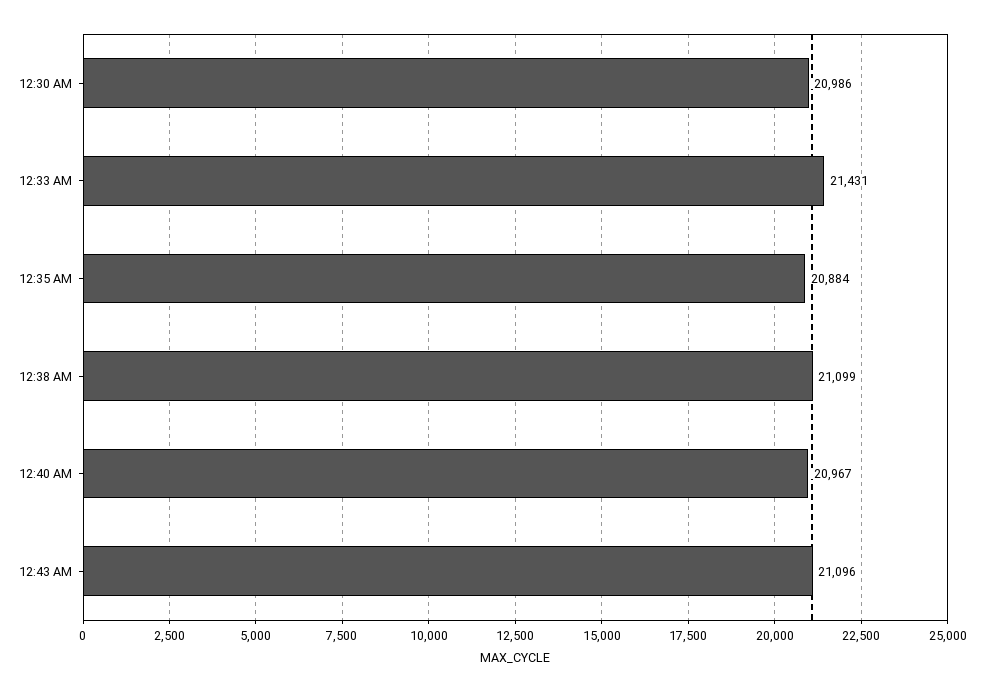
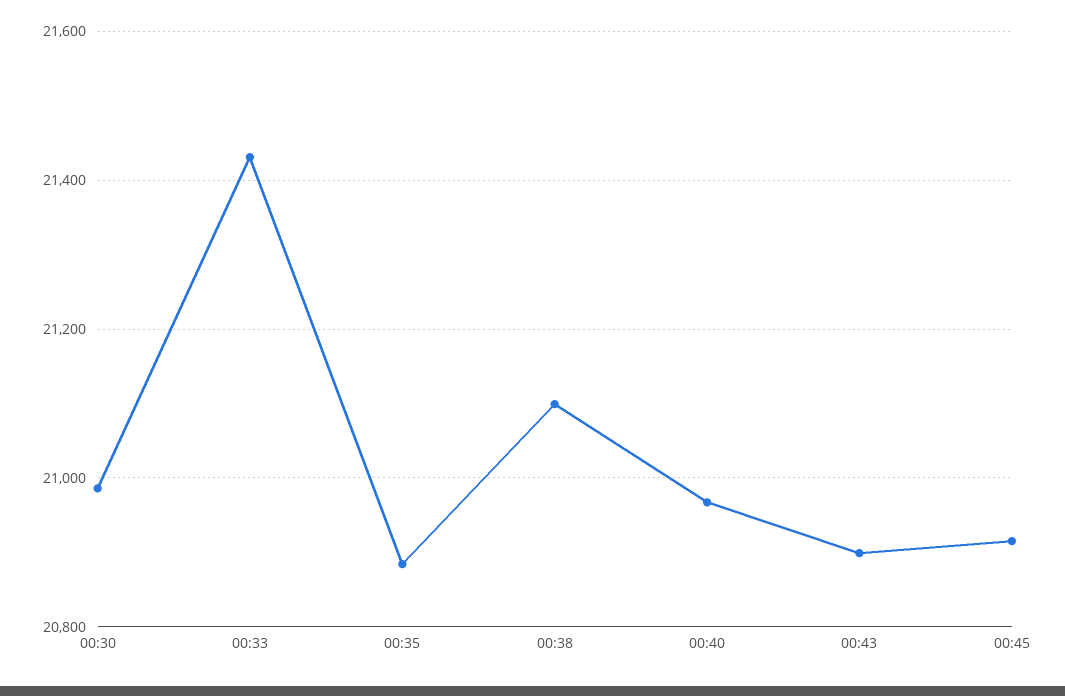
12:43 AM: 21096 -> 20900
00:45: none -> 20920

